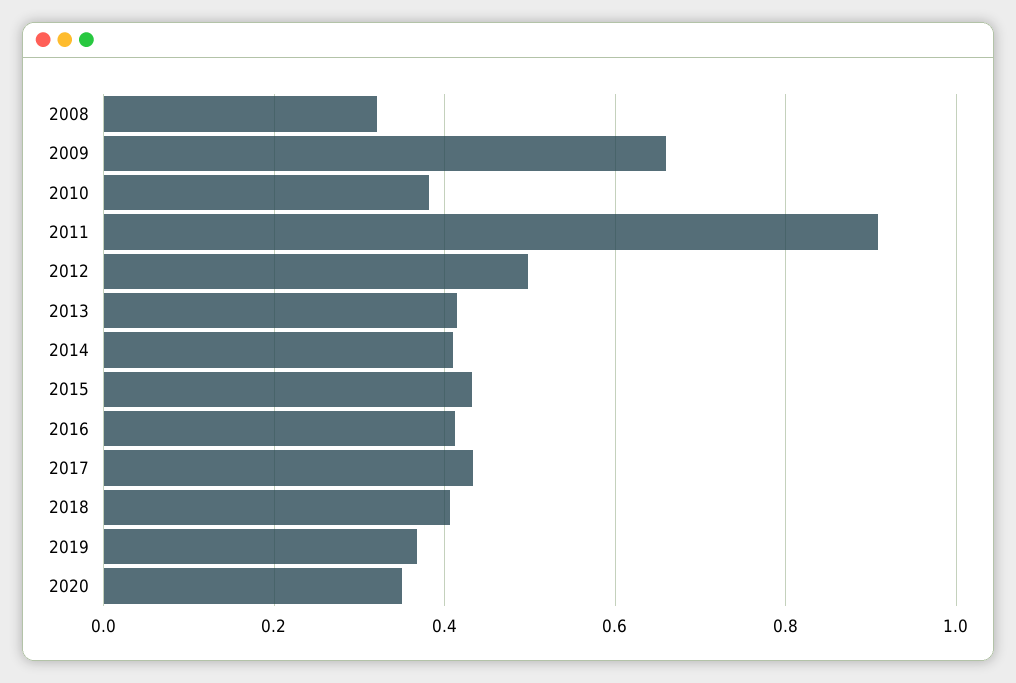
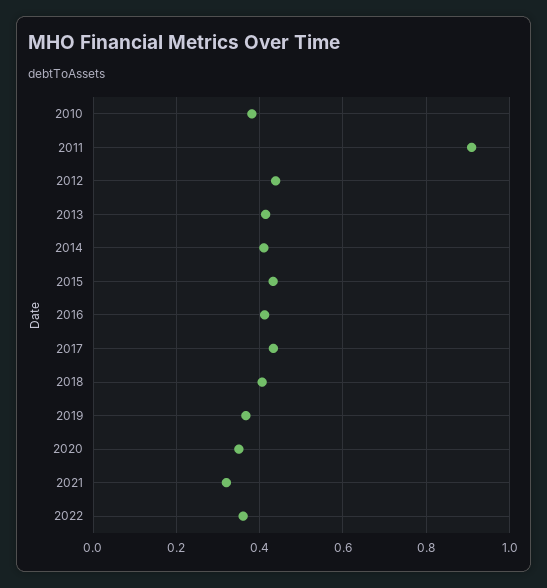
2008: 0.32 -> none
2009: 0.66 -> none
2012: 0.5 -> 0.44
2021: none -> 0.32
2022: none -> 0.36

